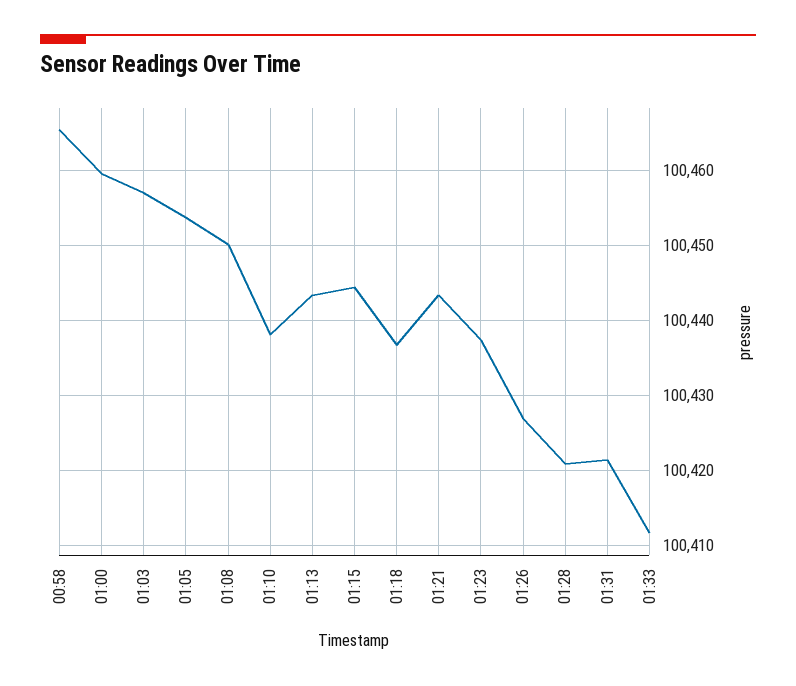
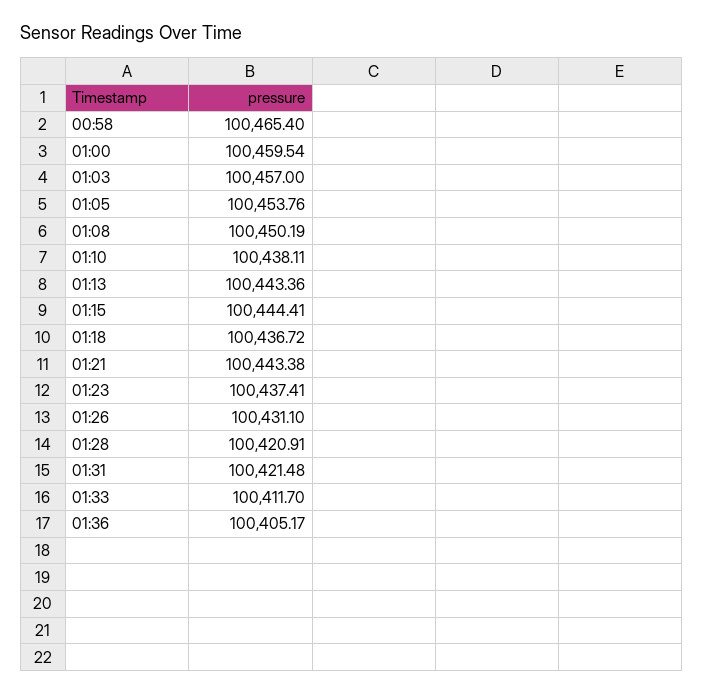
01:26: 100427 -> 100431.1
01:36: none -> 100405.17

